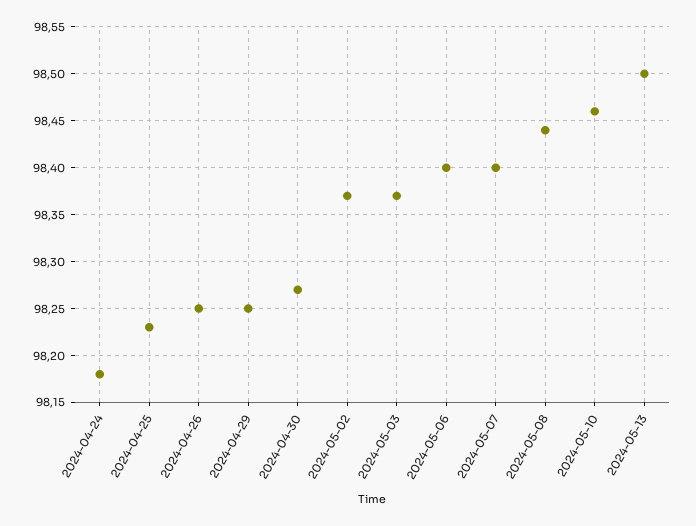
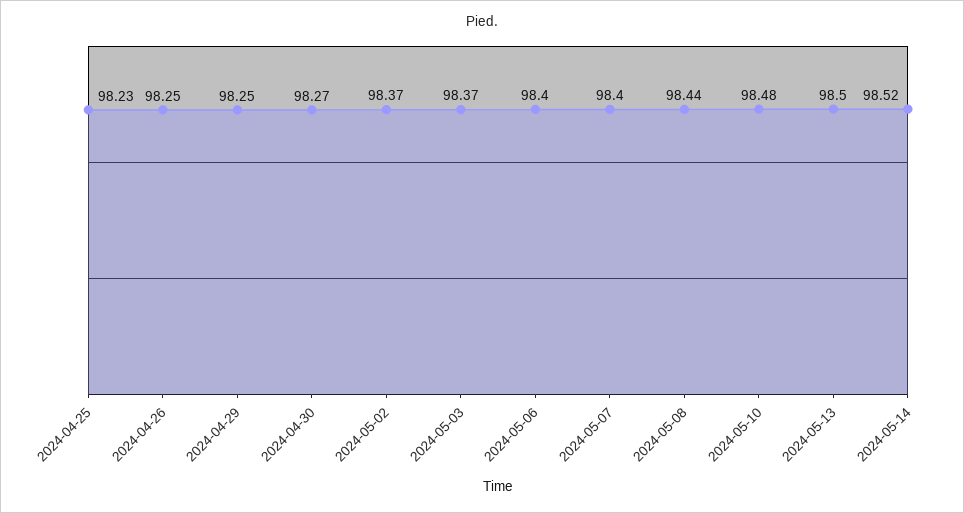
2024-04-24: 98.18 -> none
2024-05-10: 98.46 -> 98.48
2024-05-14: none -> 98.52

